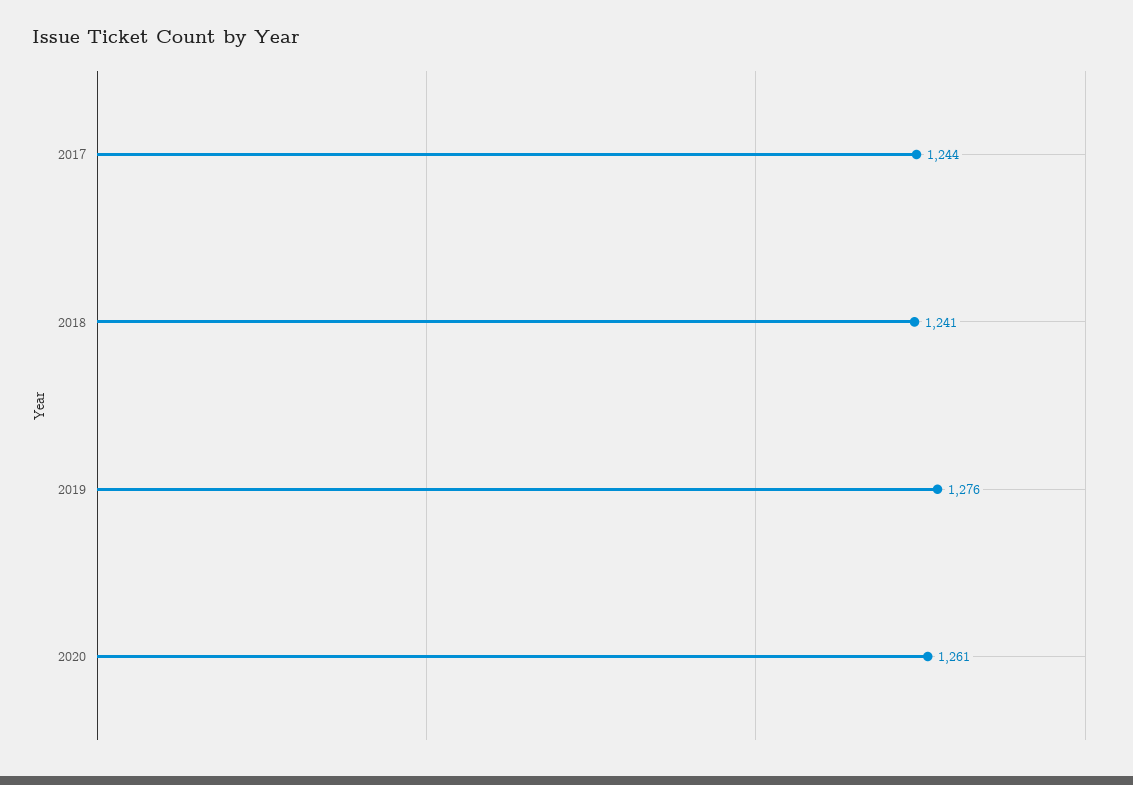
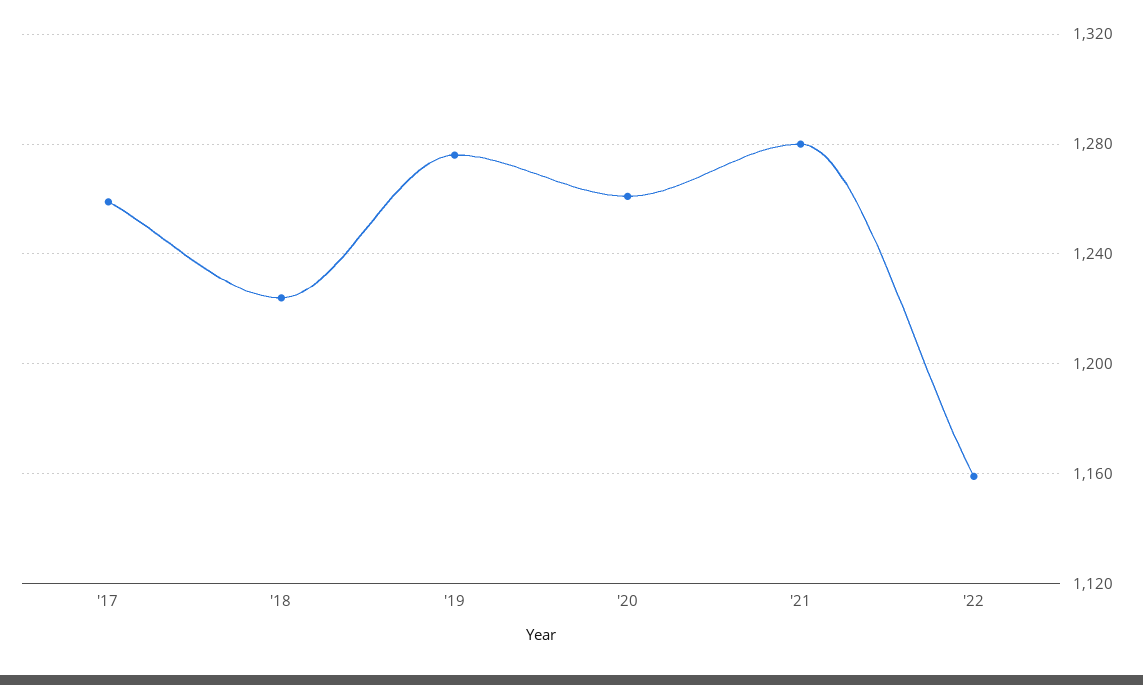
2017: 1244 -> 1260
2018: 1241 -> 1225
'21: none -> 1280
'22: none -> 1160

